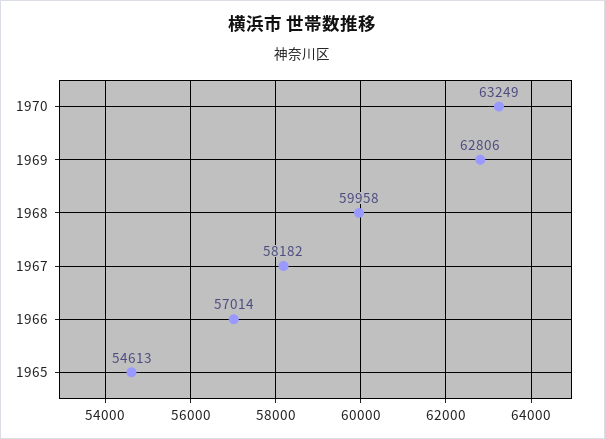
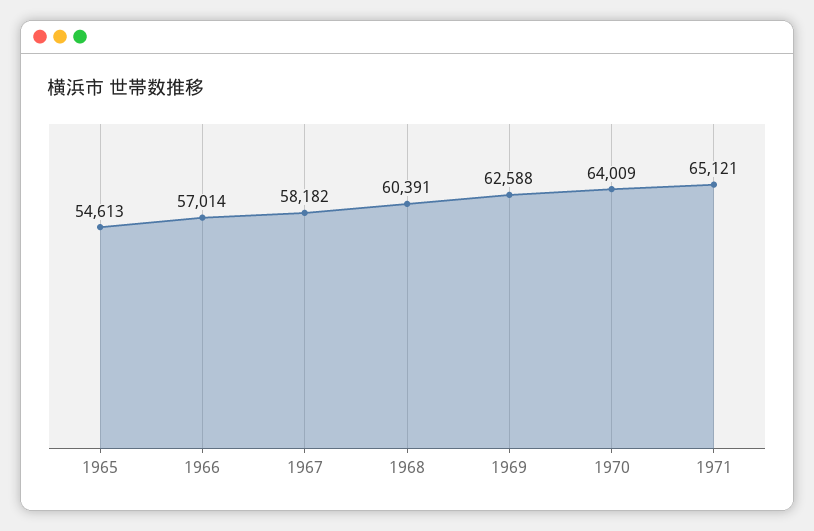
1970: 63249 -> 64009
1969: 62806 -> 62588
1968: 59958 -> 60391
1971: none -> 65121

